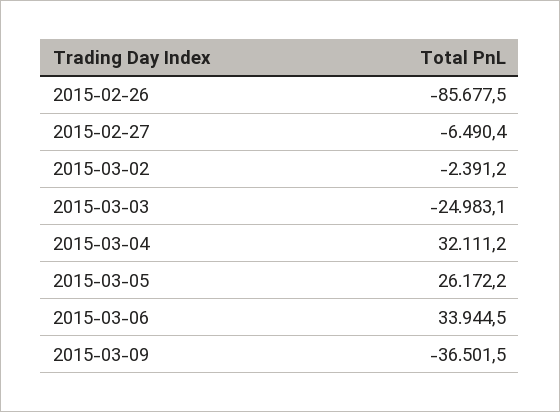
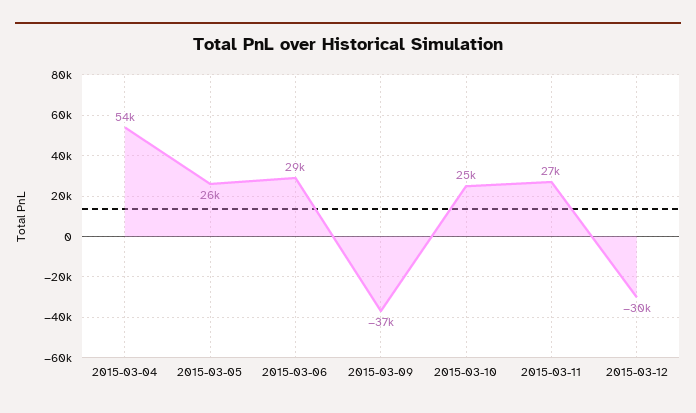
2015-02-26: -85677.5 -> none
2015-02-27: -6490.4 -> none
2015-03-02: -2391.2 -> none
2015-03-03: -24983.1 -> none
2015-03-04: 32111.2 -> 54000
2015-03-06: 33944.5 -> 29000
2015-03-10: none -> 25000
2015-03-11: none -> 27000
2015-03-12: none -> -30000

